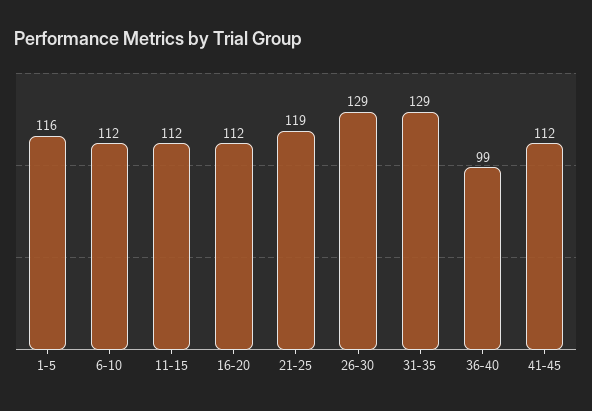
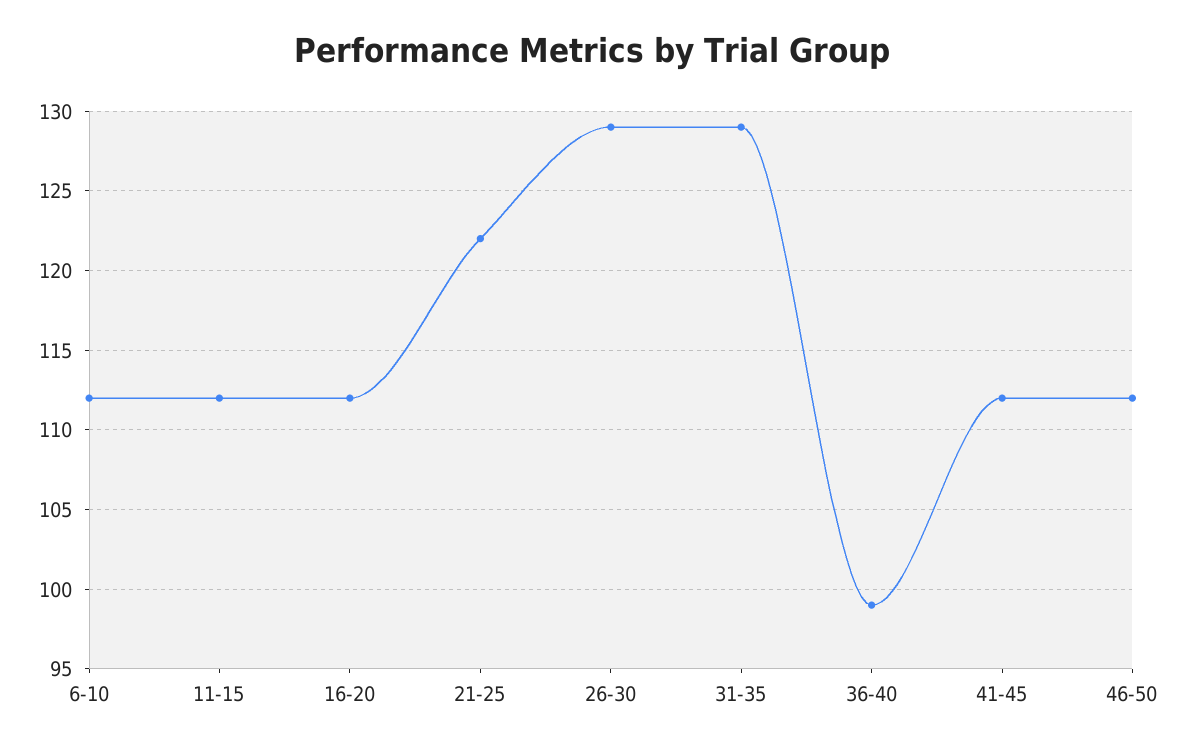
1-5: 116 -> none
21-25: 119 -> 122
46-50: none -> 112

